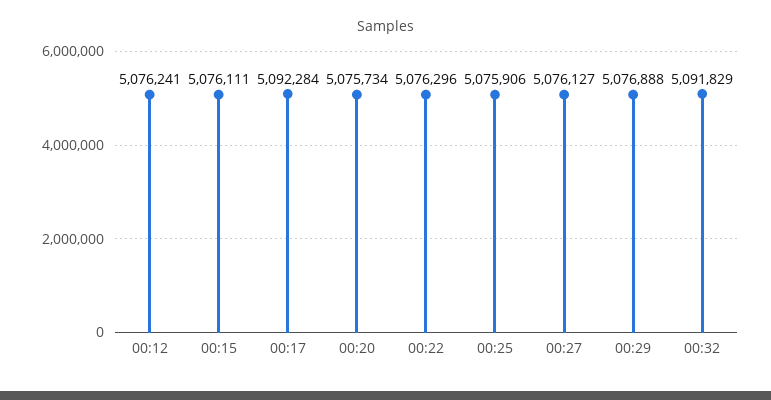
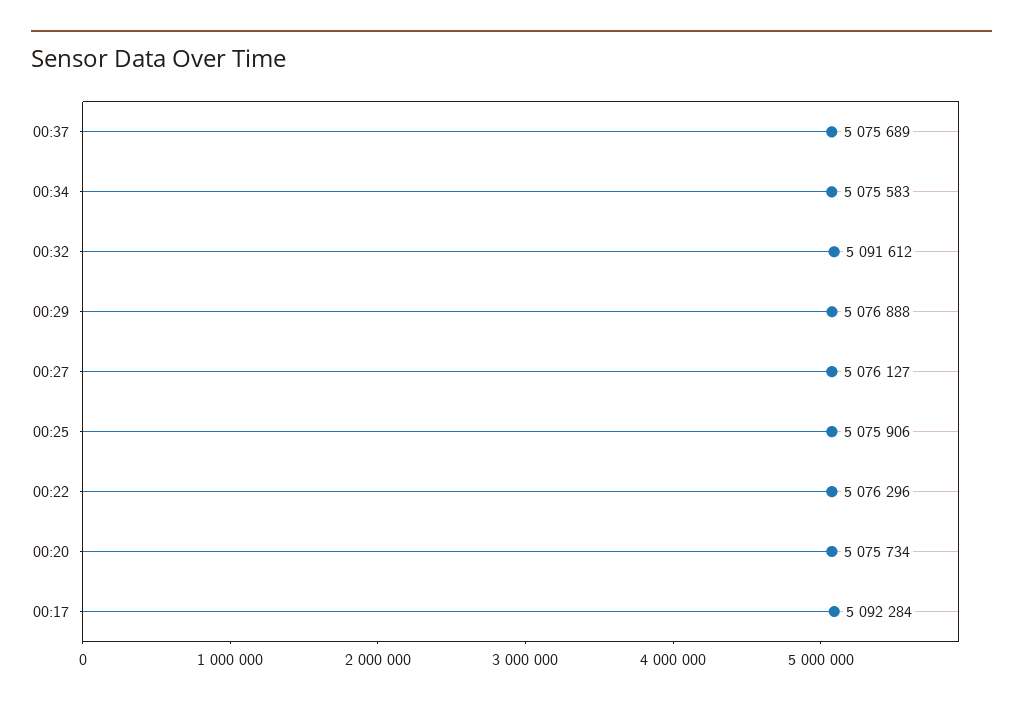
00:12: 5076241 -> none
00:15: 5076111 -> none
00:32: 5091829 -> 5091612
00:37: none -> 5075689
00:34: none -> 5075583

